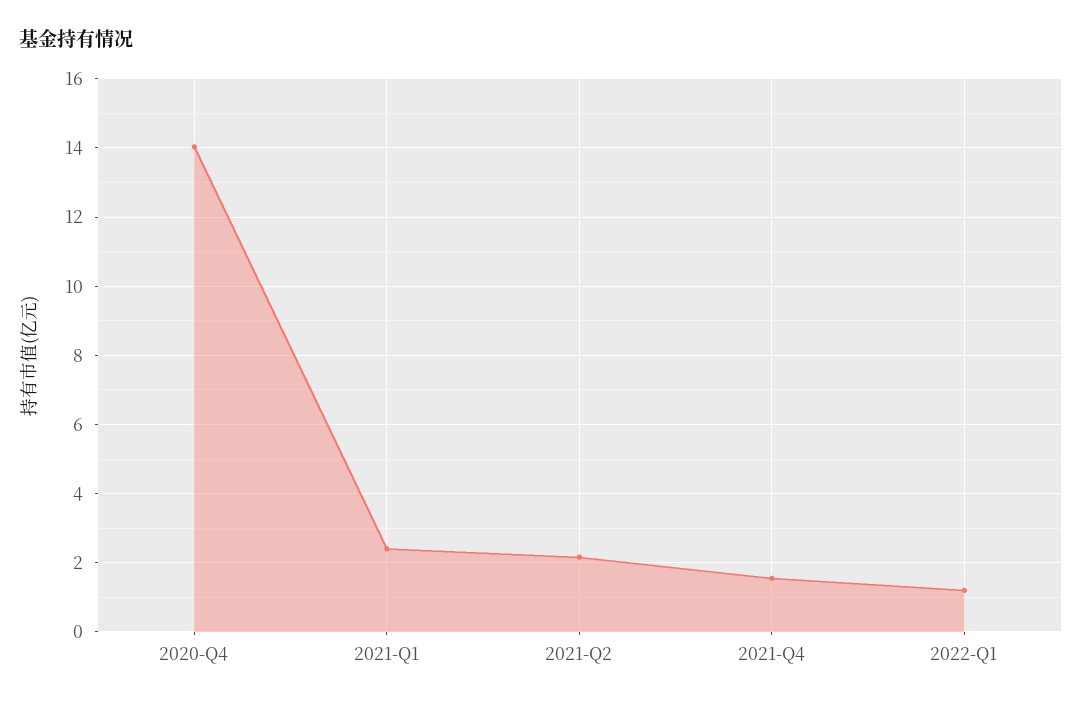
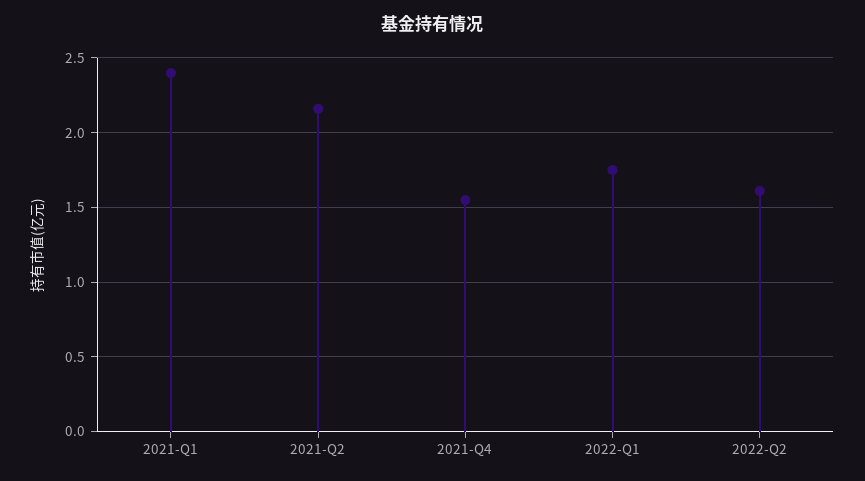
2020-Q4: 14 -> none
2022-Q1: 1.2 -> 1.75
2022-Q2: none -> 1.6

